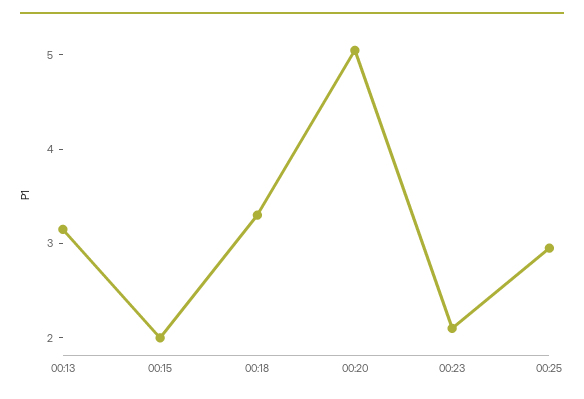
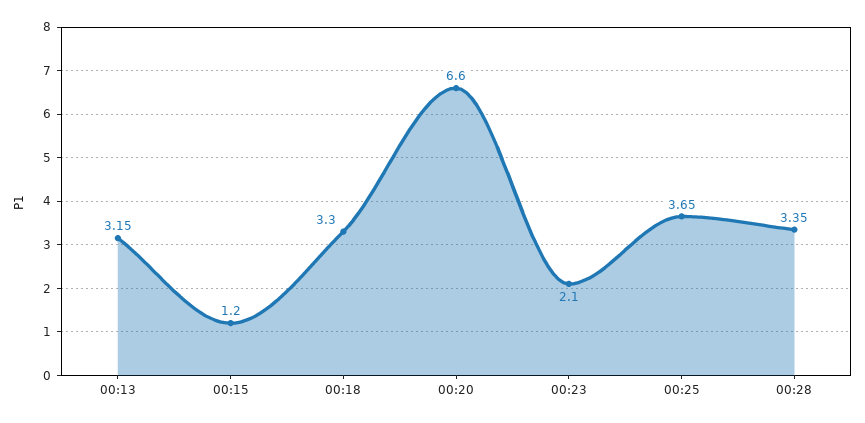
00:15: 2 -> 1.2
00:20: 5 -> 6.6
00:25: 3 -> 3.65
00:28: none -> 3.35

